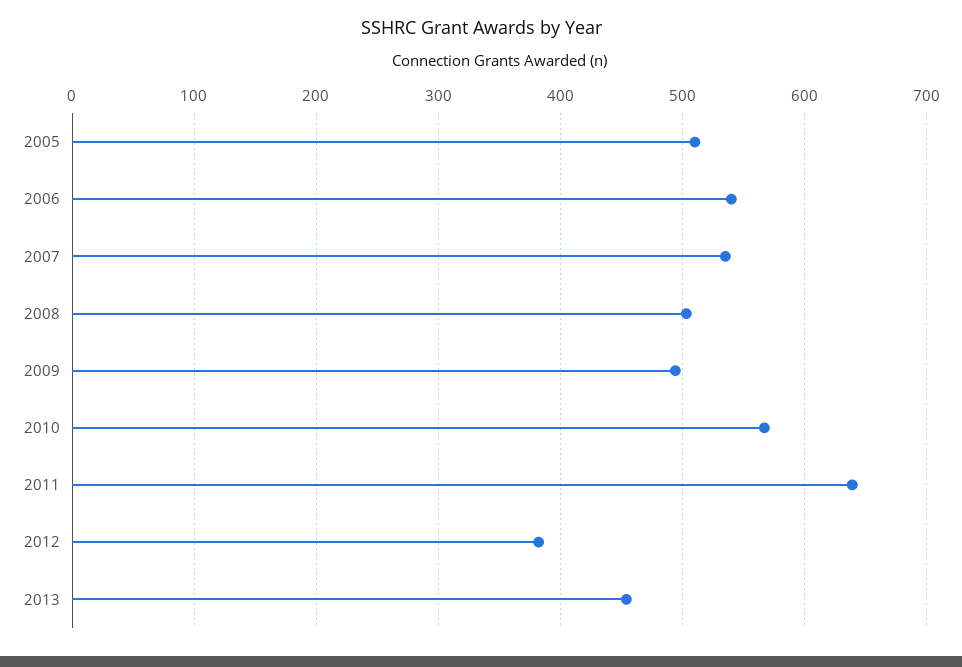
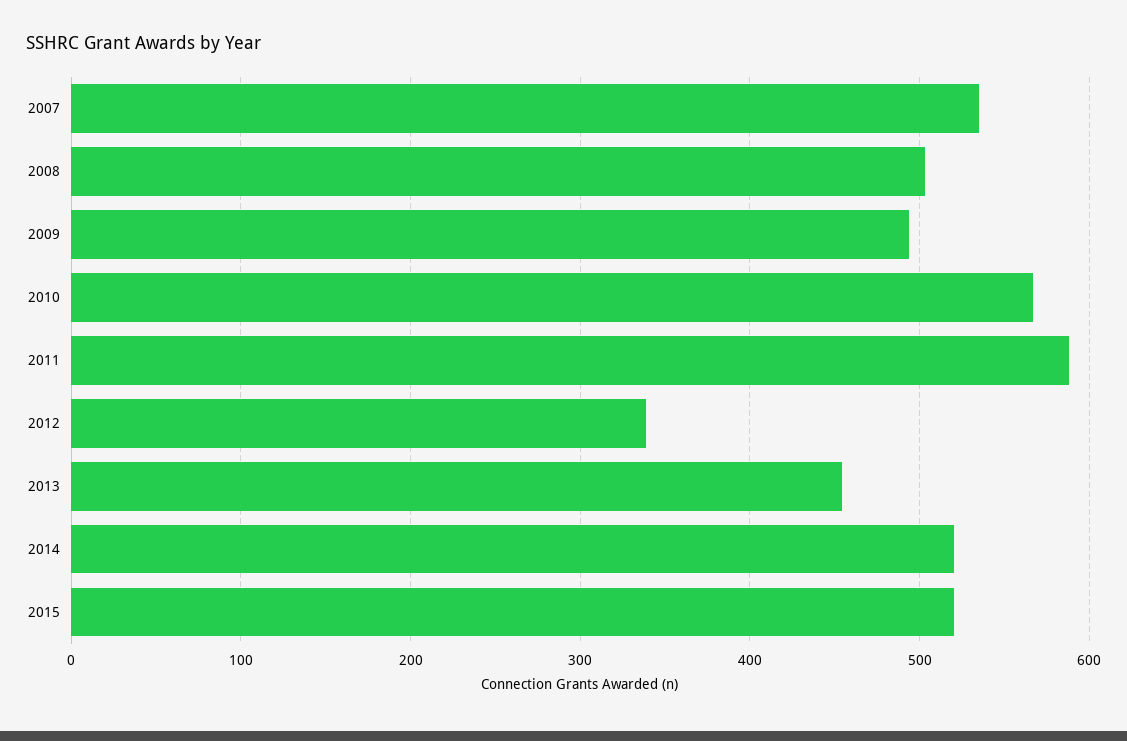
2005: 510 -> none
2006: 540 -> none
2011: 640 -> 590
2012: 380 -> 340
2014: none -> 520
2015: none -> 520

